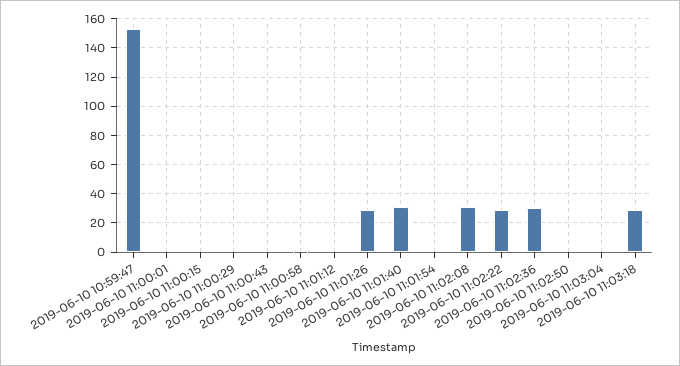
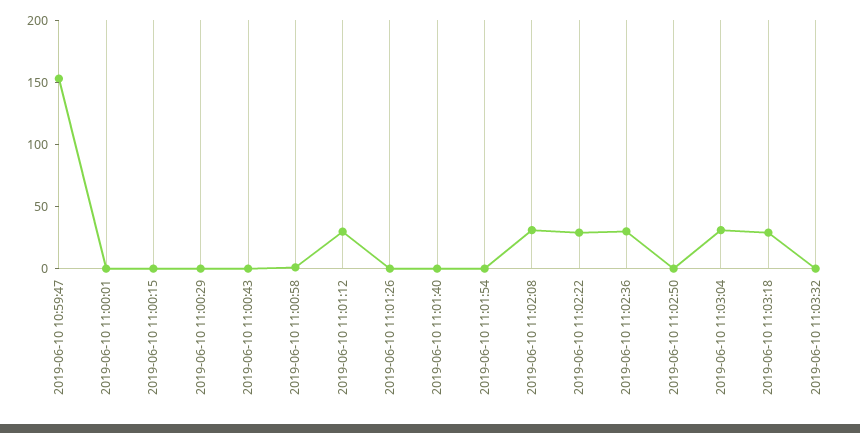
2019-06-10 11:01:12: 0 -> 30
2019-06-10 11:01:26: 30 -> 0
2019-06-10 11:01:40: 30 -> 0
2019-06-10 11:03:04: 0 -> 30
2019-06-10 11:03:32: none -> 0

